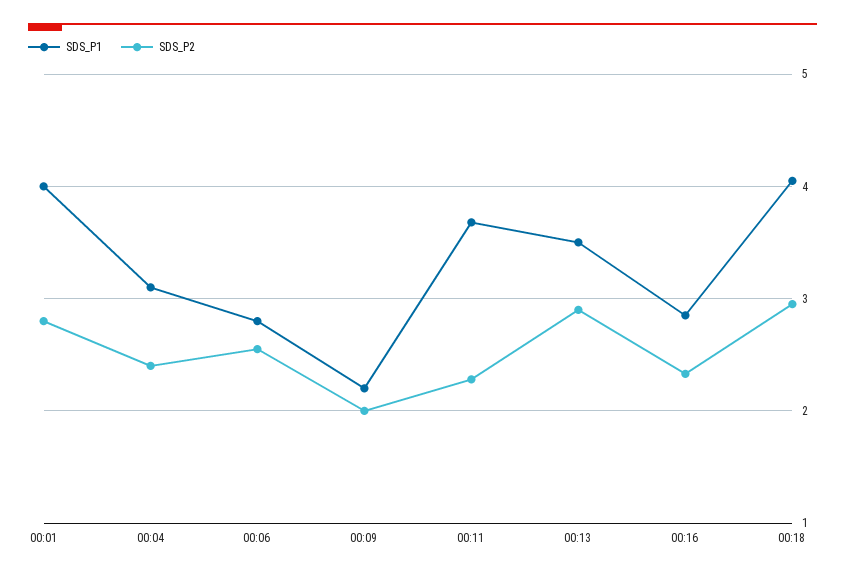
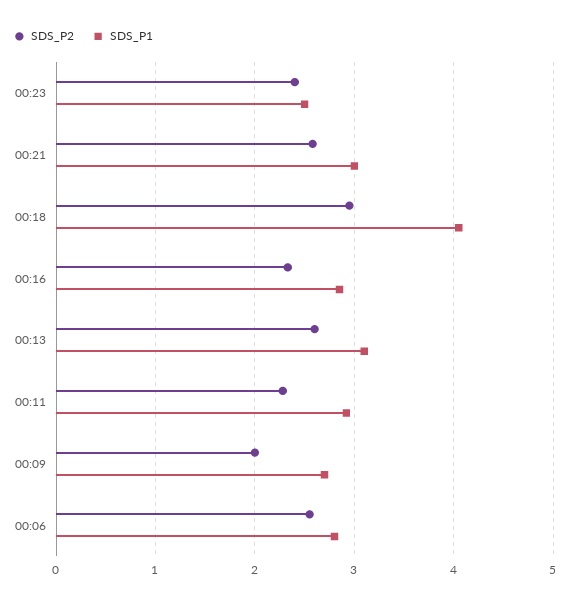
SDS_P1, 00:01: 4 -> none
SDS_P2, 00:01: 2.8 -> none
SDS_P1, 00:04: 3.1 -> none
SDS_P2, 00:04: 2.4 -> none
SDS_P1, 00:09: 2.2 -> 2.7
SDS_P1, 00:11: 3.7 -> 2.9
SDS_P1, 00:13: 3.5 -> 3.1
SDS_P2, 00:13: 2.9 -> 2.6
SDS_P2, 00:23: none -> 2.4
SDS_P1, 00:23: none -> 2.5
SDS_P2, 00:21: none -> 2.6
SDS_P1, 00:21: none -> 3

